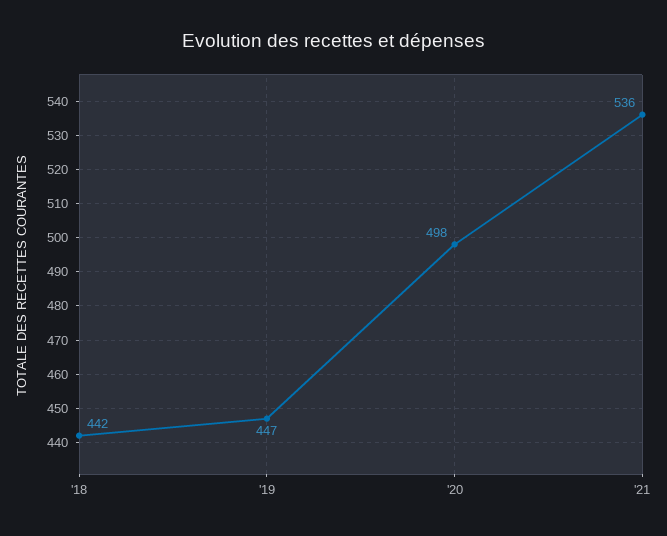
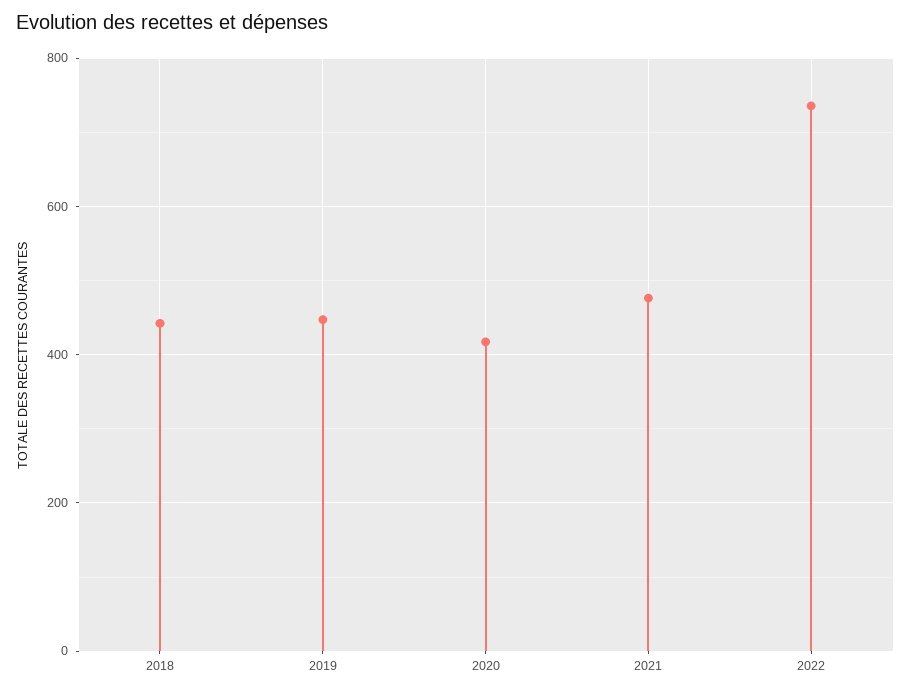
'20: 498 -> 420
'21: 536 -> 480
2022: none -> 740

